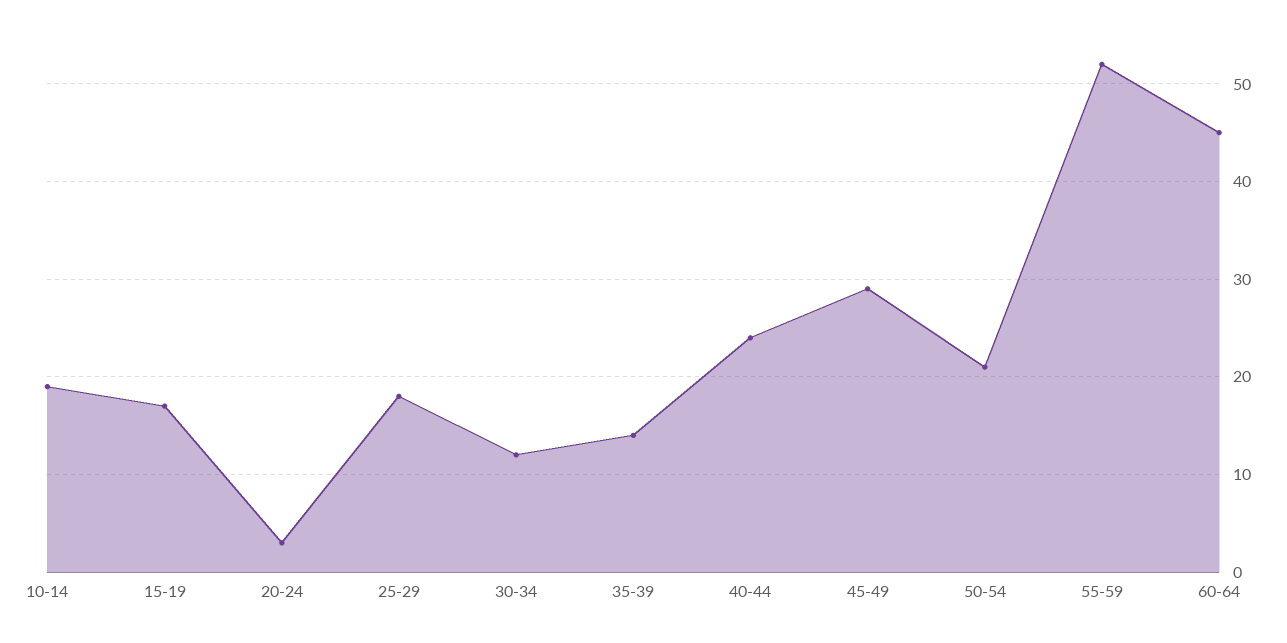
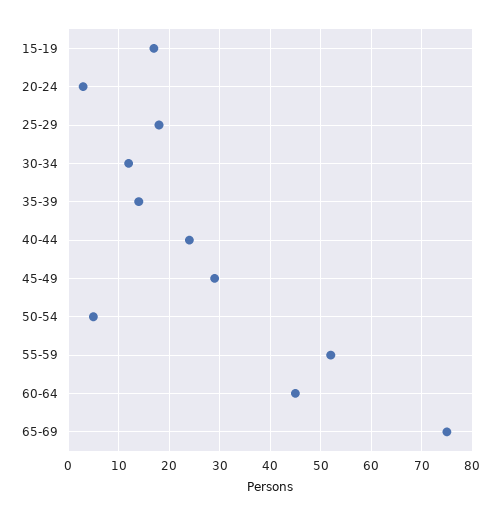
10-14: 19 -> none
50-54: 21 -> 5
65-69: none -> 75

